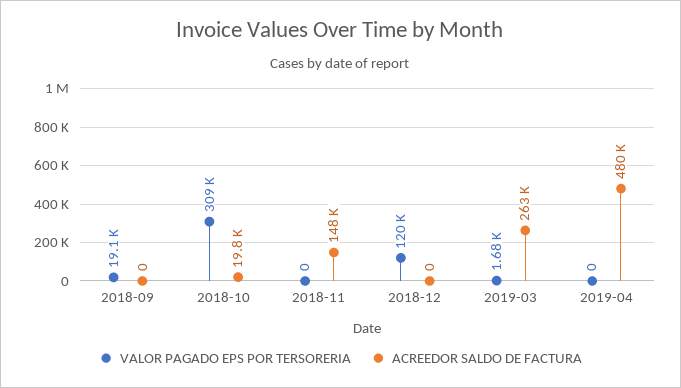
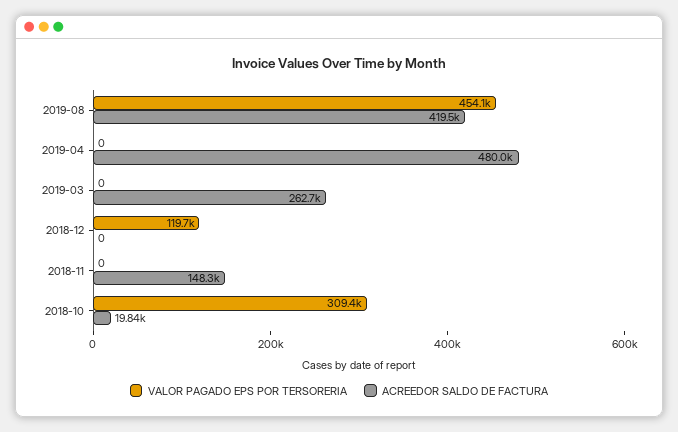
VALOR PAGADO EPS POR TERSORERIA, 2018-09: 19100 -> none
ACREEDOR SALDO DE FACTURA, 2018-09: 0 -> none
VALOR PAGADO EPS POR TERSORERIA, 2019-03: 1680 -> 0
VALOR PAGADO EPS POR TERSORERIA, 2019-08: none -> 454100
ACREEDOR SALDO DE FACTURA, 2019-08: none -> 419500

